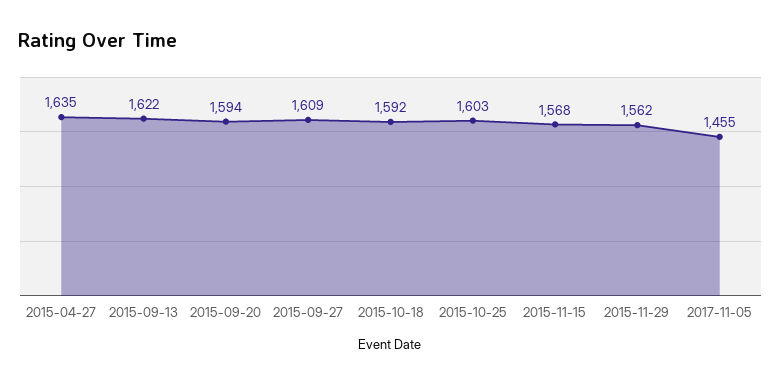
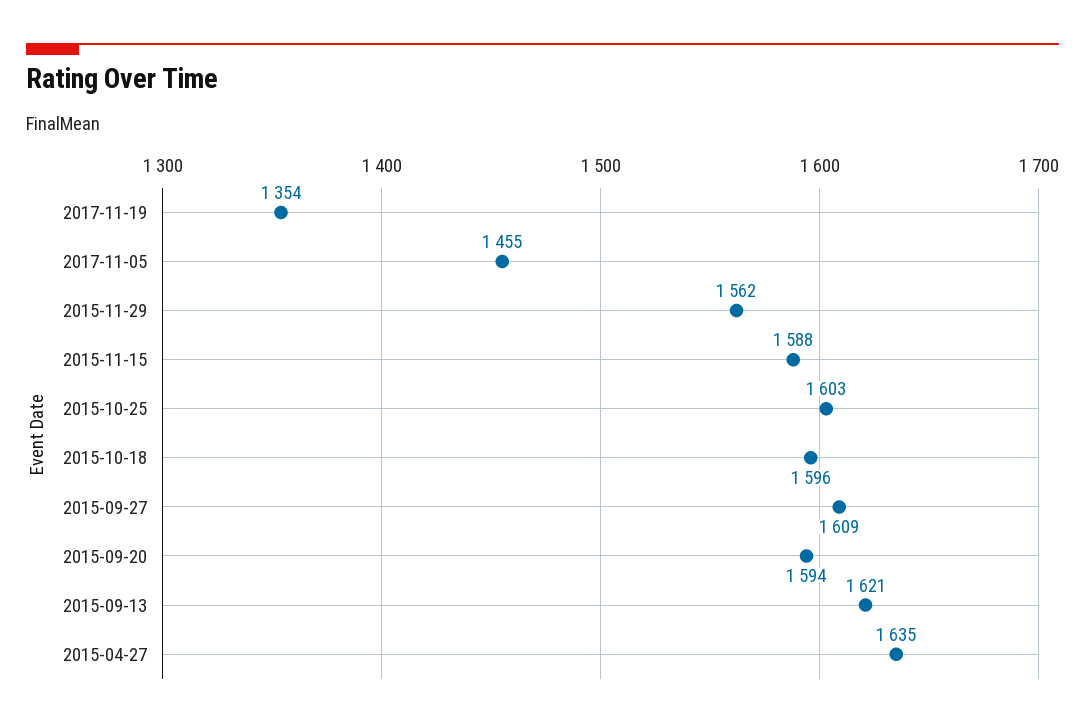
2015-09-13: 1622 -> 1621
2015-10-18: 1592 -> 1596
2015-11-15: 1568 -> 1588
2017-11-19: none -> 1354

